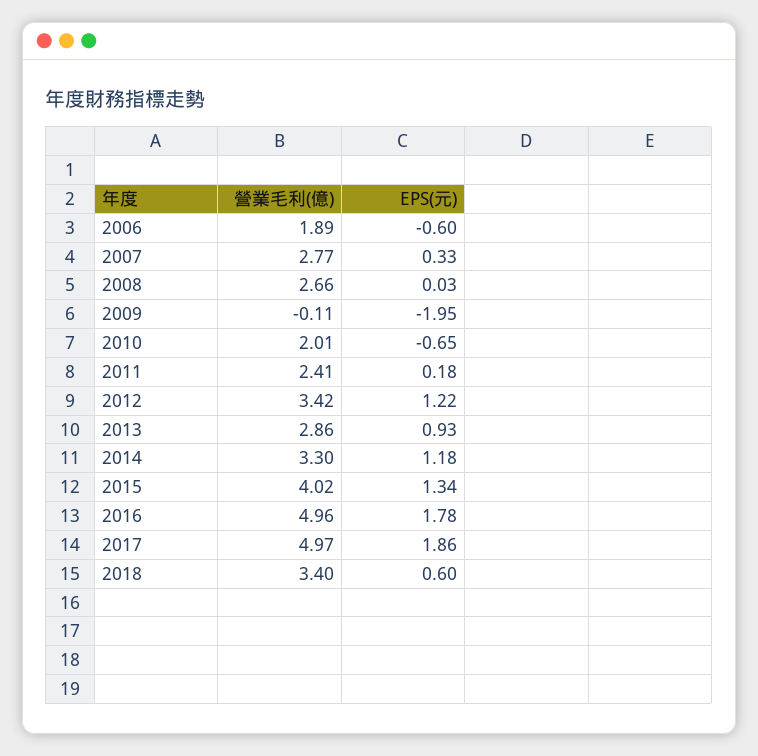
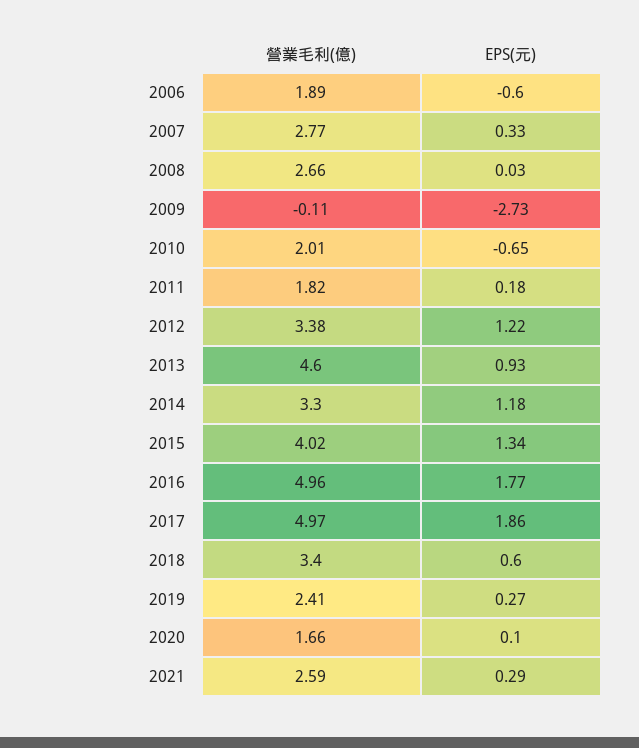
EPS(元), 2009: -1.95 -> -2.73
營業毛利(億), 2011: 2.41 -> 1.82
營業毛利(億), 2012: 3.42 -> 3.38
營業毛利(億), 2013: 2.86 -> 4.6
EPS(元), 2016: 1.78 -> 1.77
營業毛利(億), 2019: none -> 2.41
EPS(元), 2019: none -> 0.27
營業毛利(億), 2020: none -> 1.66
EPS(元), 2020: none -> 0.1
營業毛利(億), 2021: none -> 2.59
EPS(元), 2021: none -> 0.29

